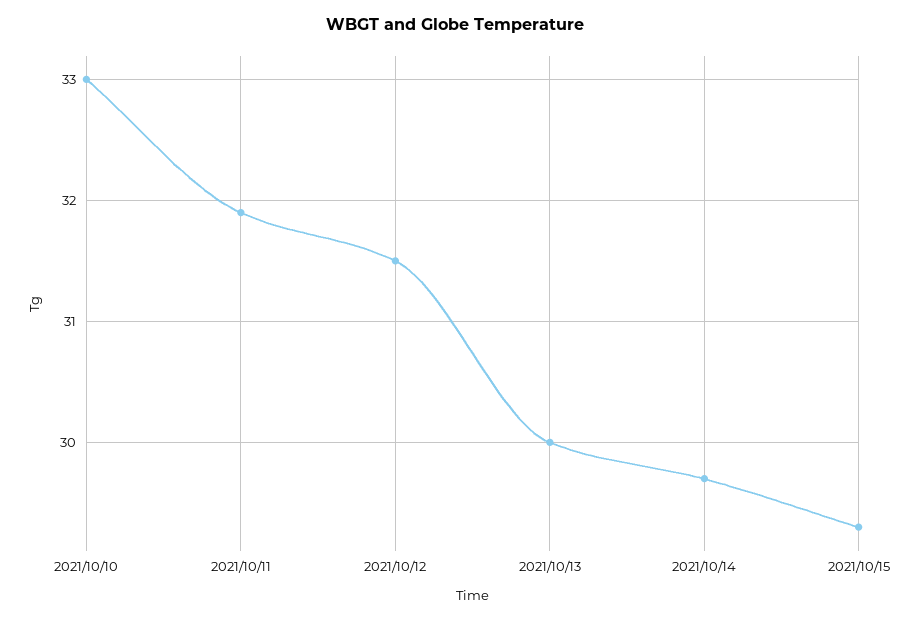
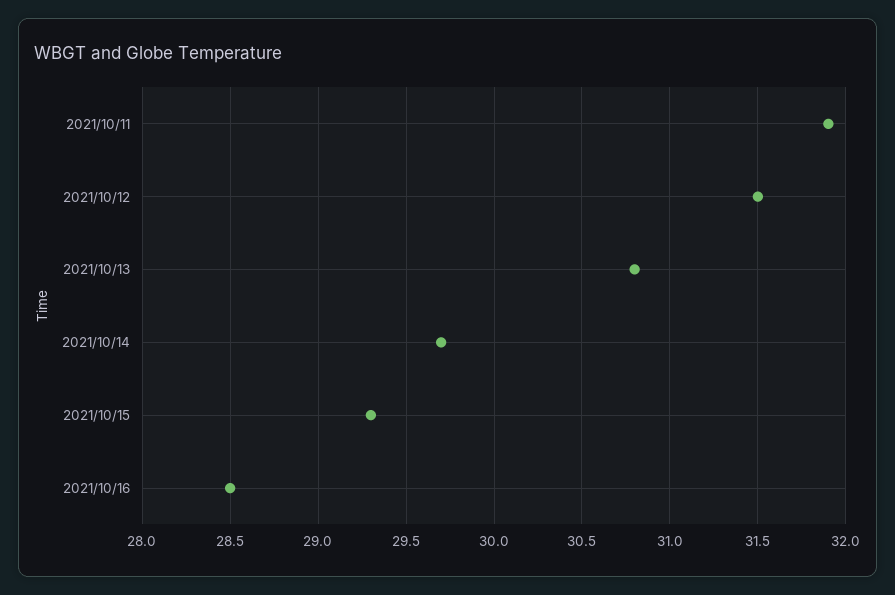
2021/10/10: 33 -> none
2021/10/13: 30 -> 30.8
2021/10/16: none -> 28.5

